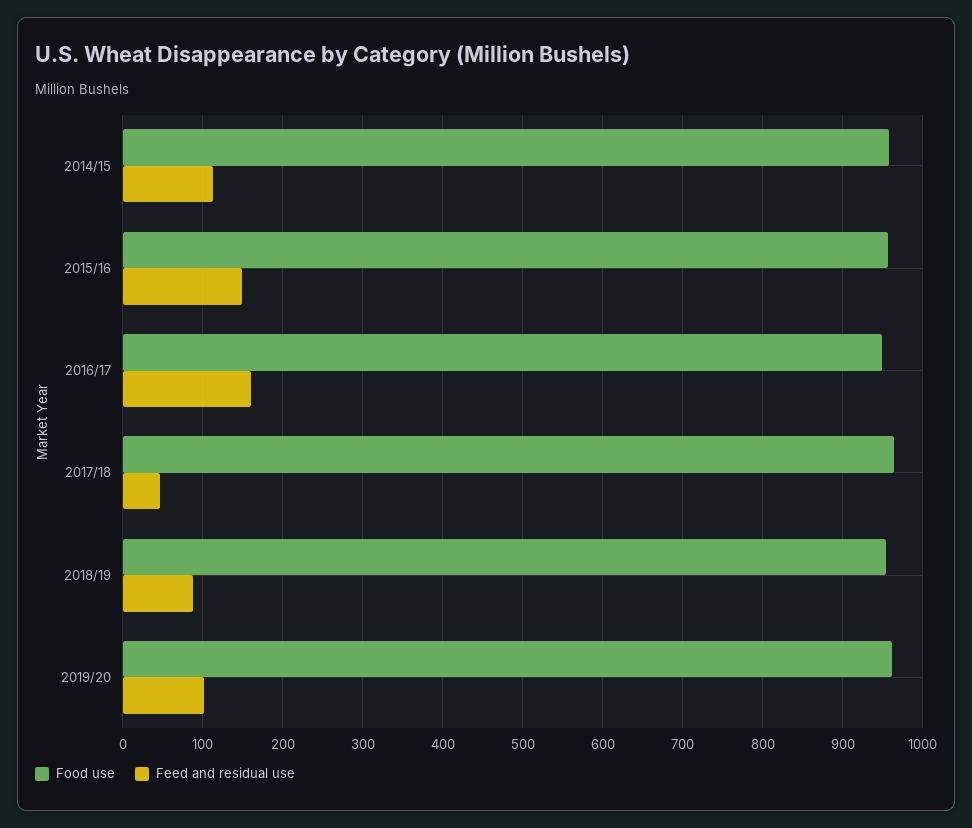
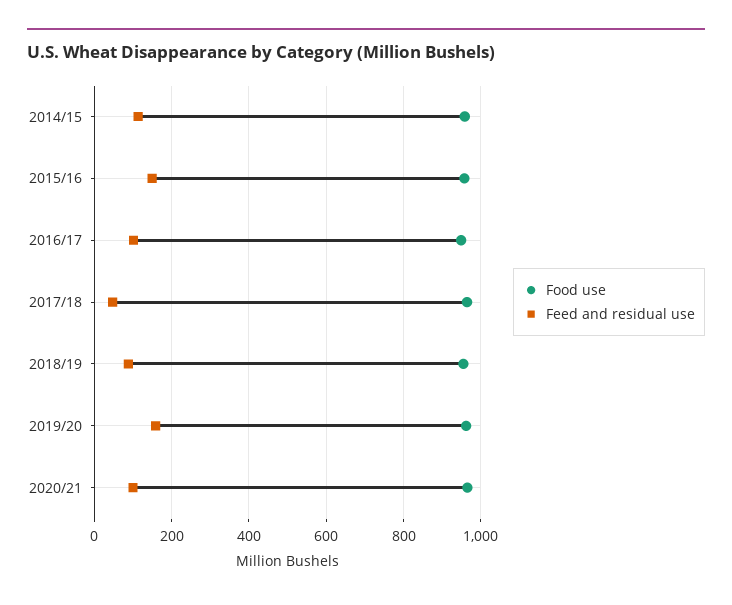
Feed and residual use, 2016/17: 160 -> 100
Feed and residual use, 2019/20: 100 -> 160
Food use, 2020/21: none -> 960
Feed and residual use, 2020/21: none -> 100

